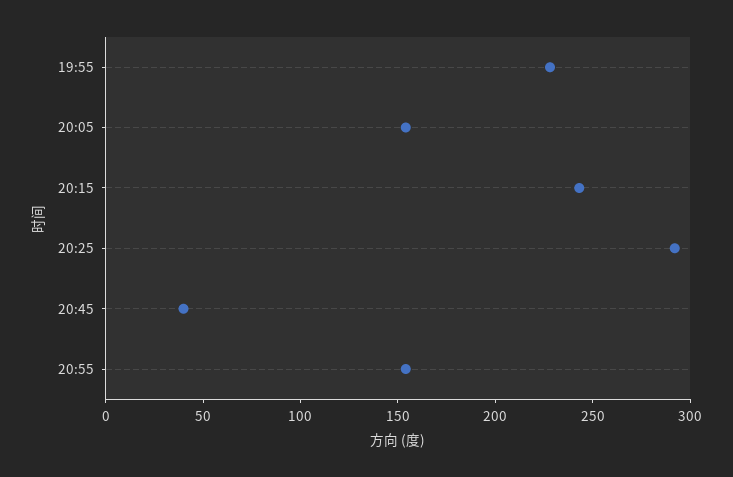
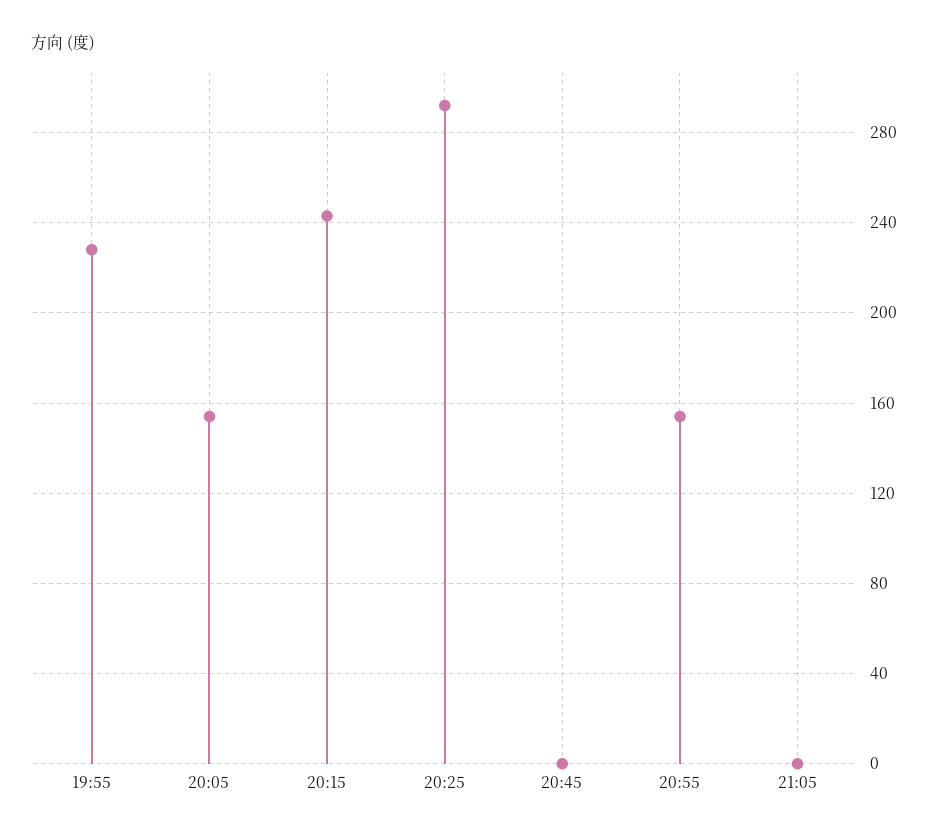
20:45: 40 -> 0
21:05: none -> 0

